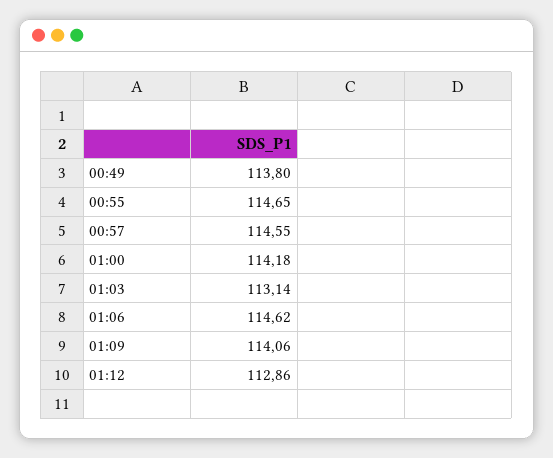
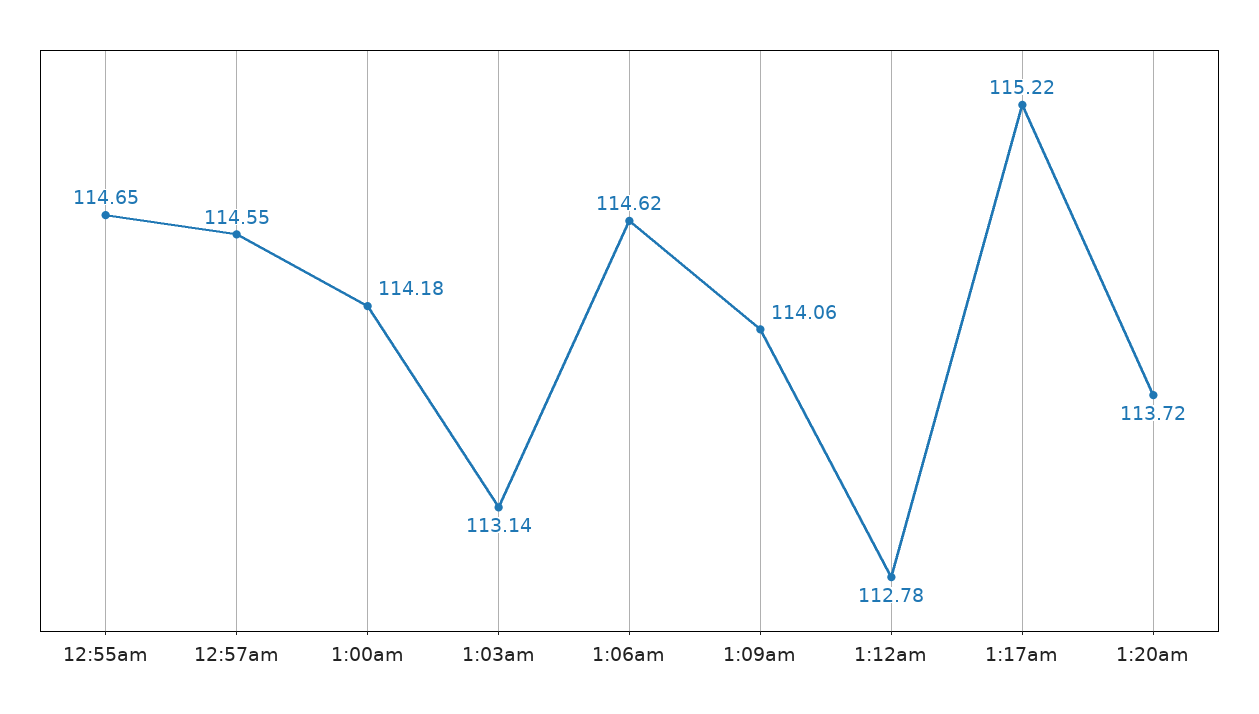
00:49: 113.8 -> none
01:12: 112.86 -> 112.78
1:17am: none -> 115.22
1:20am: none -> 113.72

